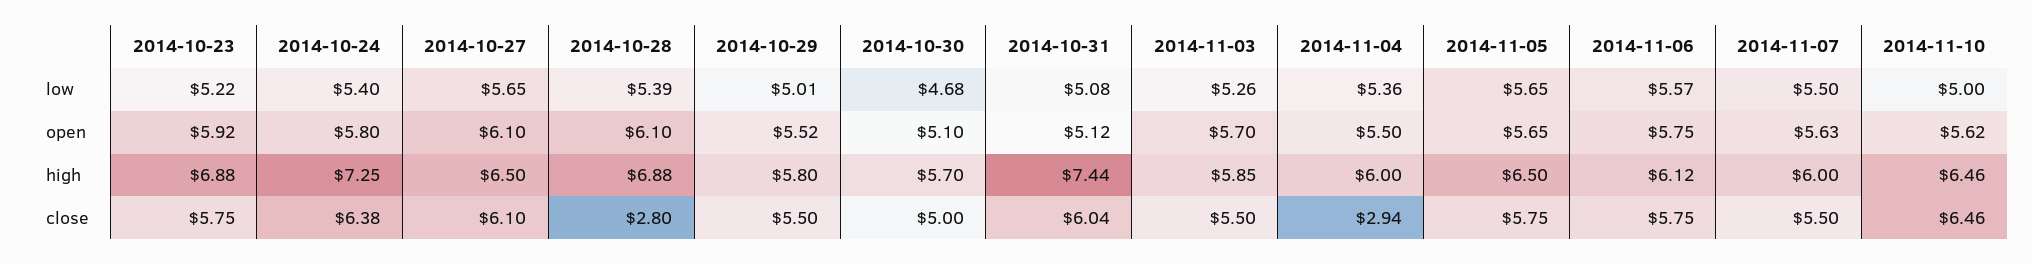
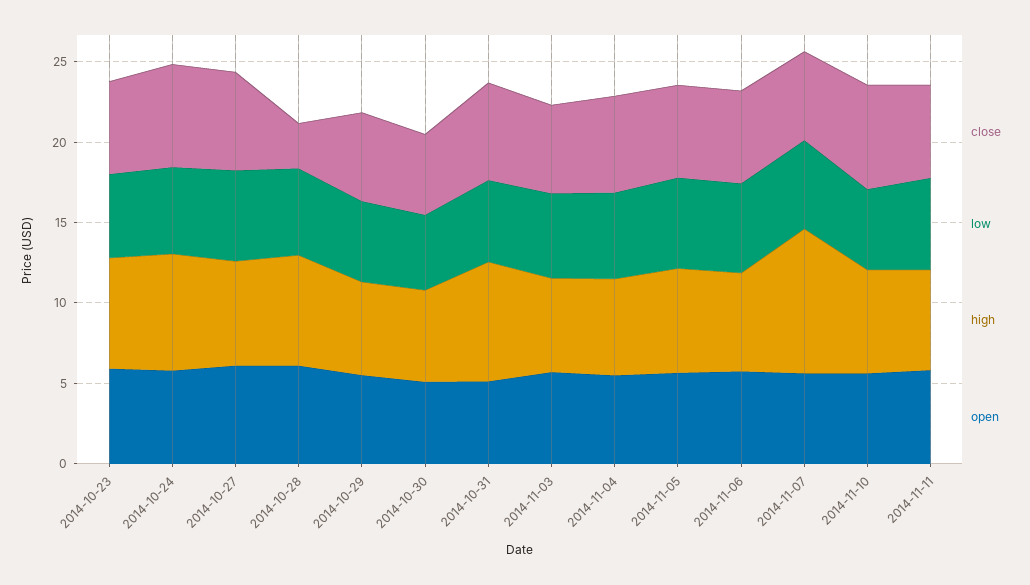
high, 2014-11-07: 6 -> 9
close, 2014-11-04: 2.94 -> 6
close, 2014-11-11: none -> 6
low, 2014-11-11: none -> 6
high, 2014-11-11: none -> 6
open, 2014-11-11: none -> 6

